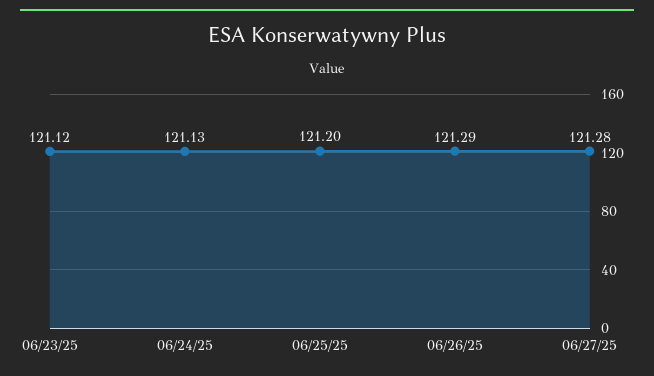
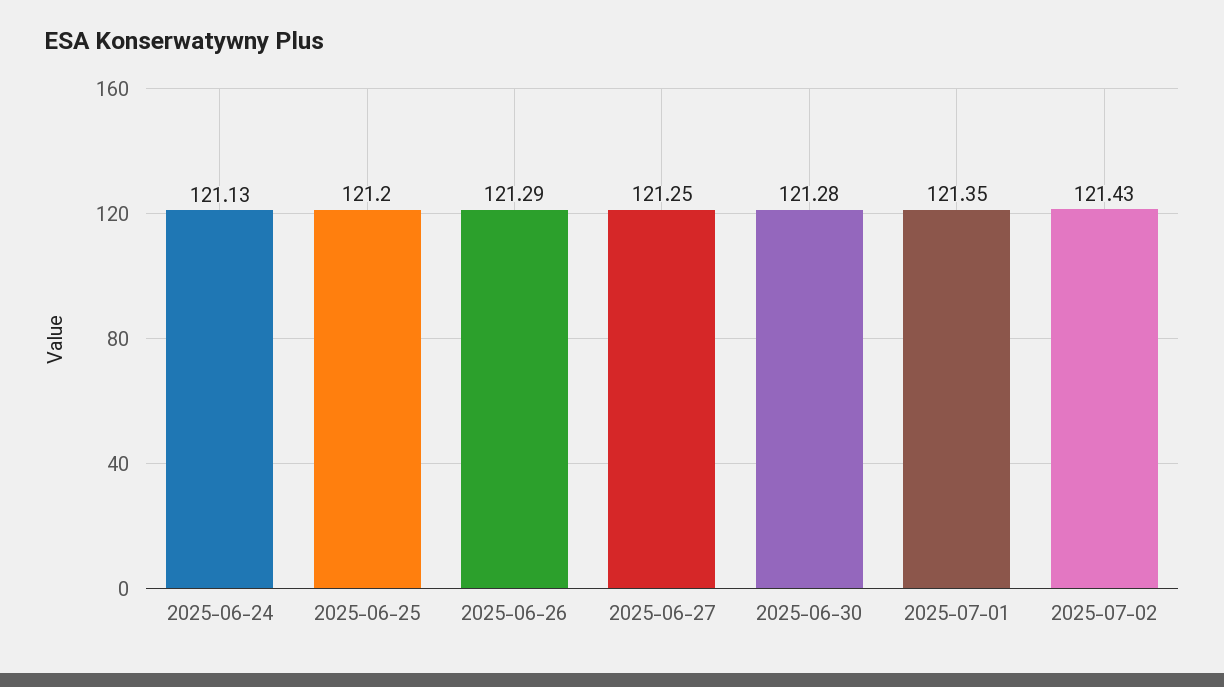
06/23/25: 121.12 -> none
06/27/25: 121.28 -> 121.25
2025-06-30: none -> 121.28
2025-07-01: none -> 121.35
2025-07-02: none -> 121.43

